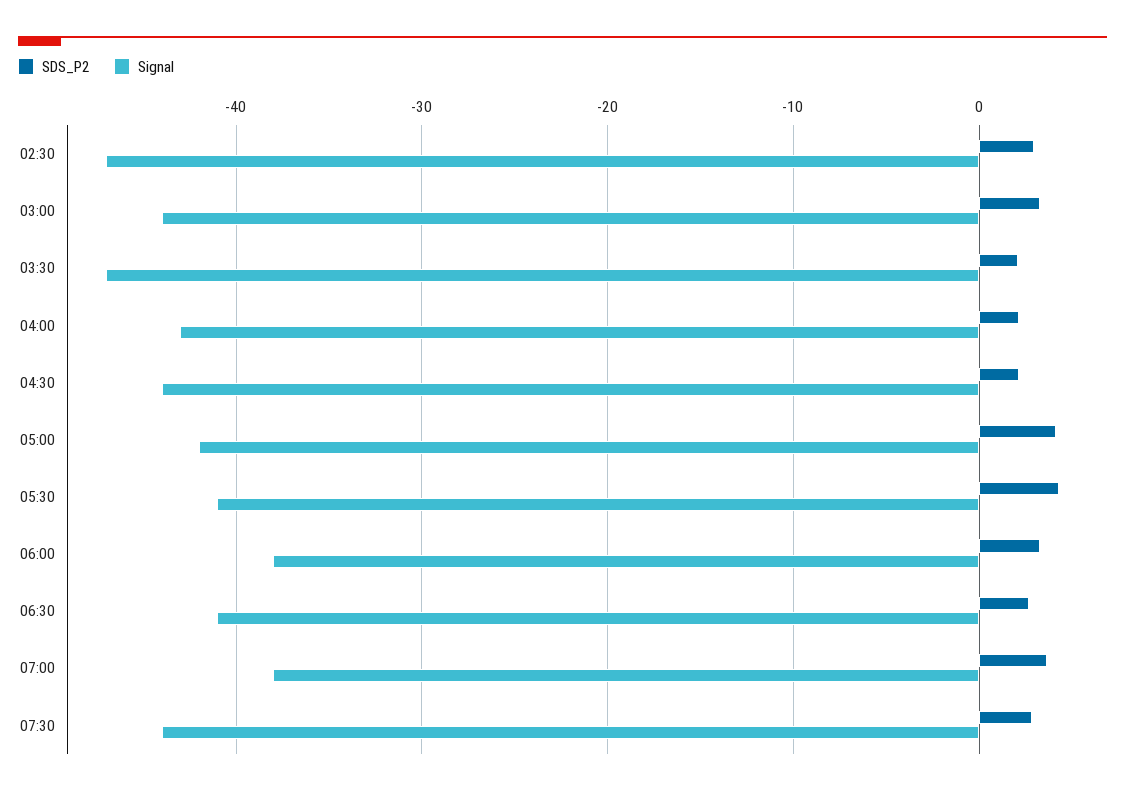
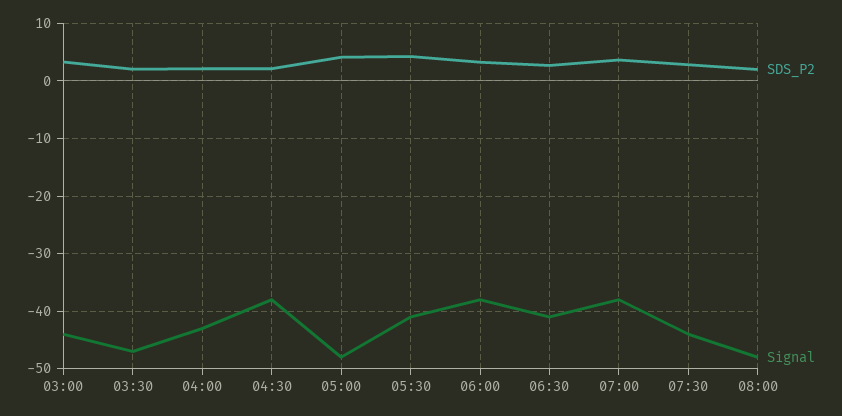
SDS_P2, 02:30: 3 -> none
Signal, 02:30: -47 -> none
Signal, 04:30: -44 -> -38
Signal, 05:00: -42 -> -48
SDS_P2, 08:00: none -> 2
Signal, 08:00: none -> -48

